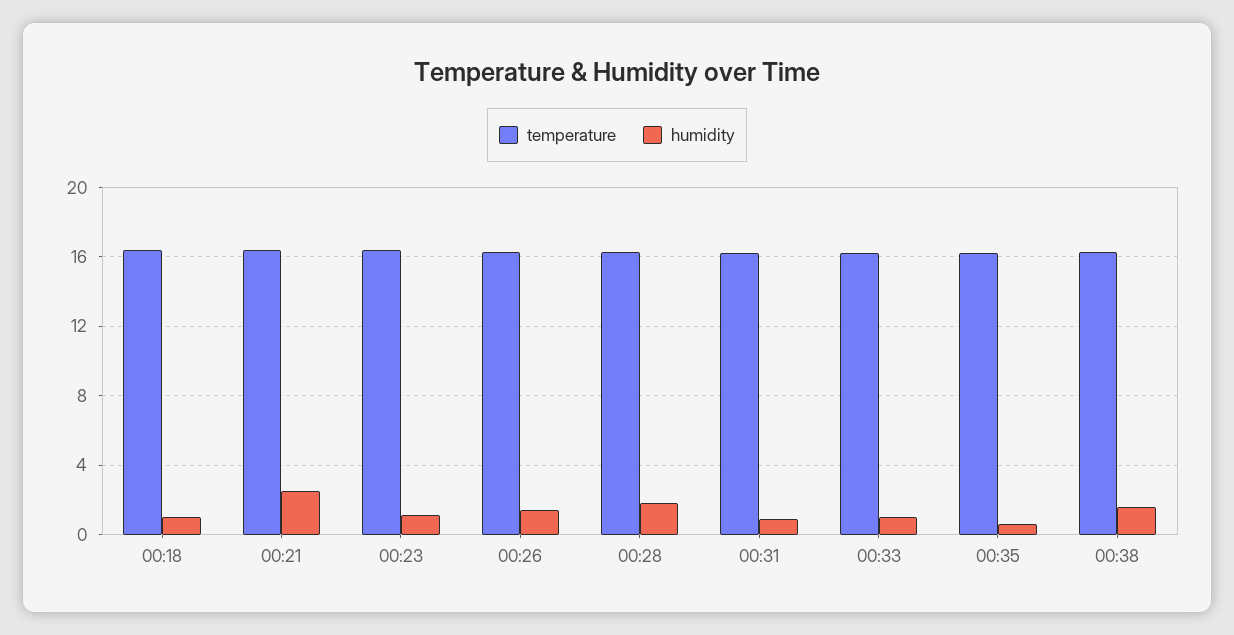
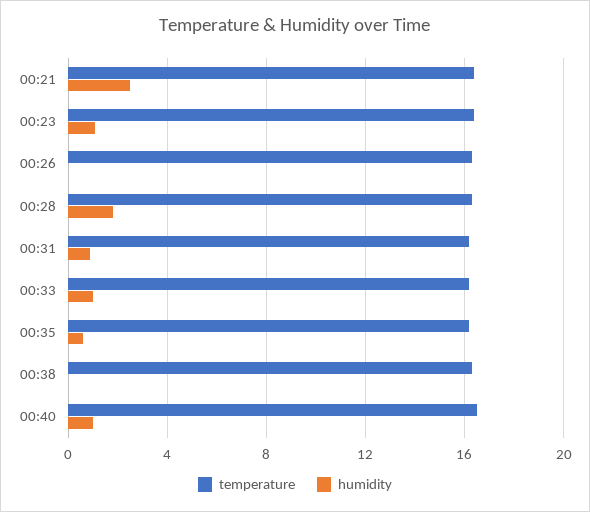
temperature, 00:18: 16.5 -> none
humidity, 00:18: 1 -> none
humidity, 00:26: 1.5 -> 0
humidity, 00:38: 1.5 -> 0
temperature, 00:40: none -> 16.5
humidity, 00:40: none -> 1

